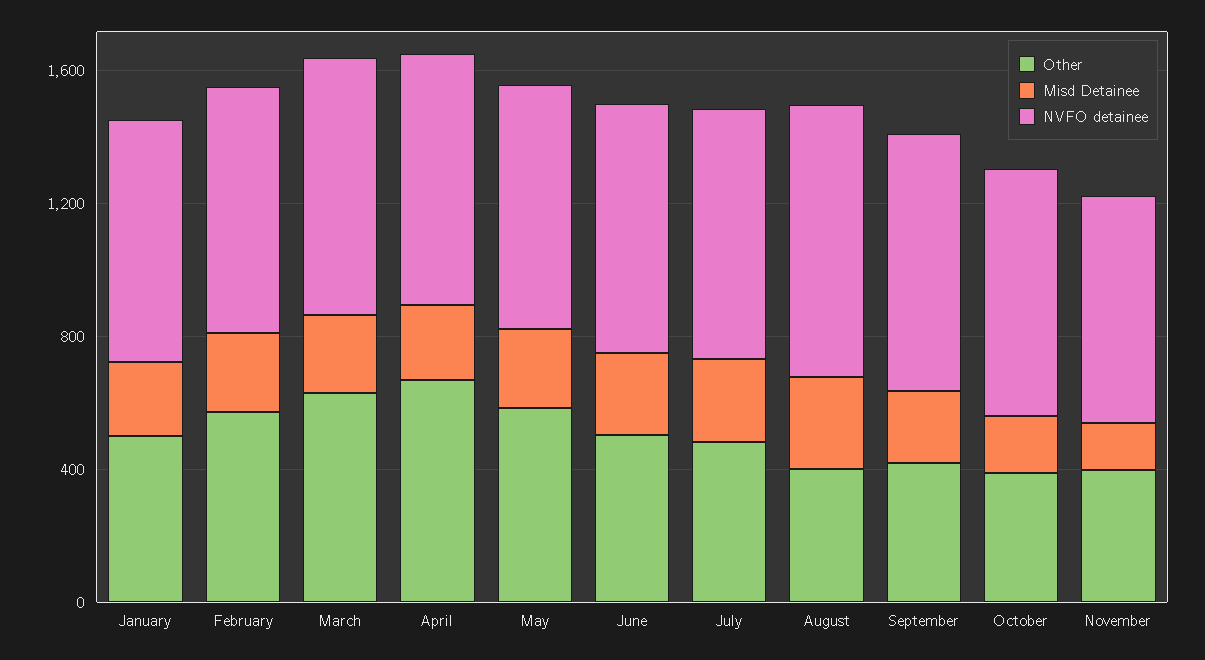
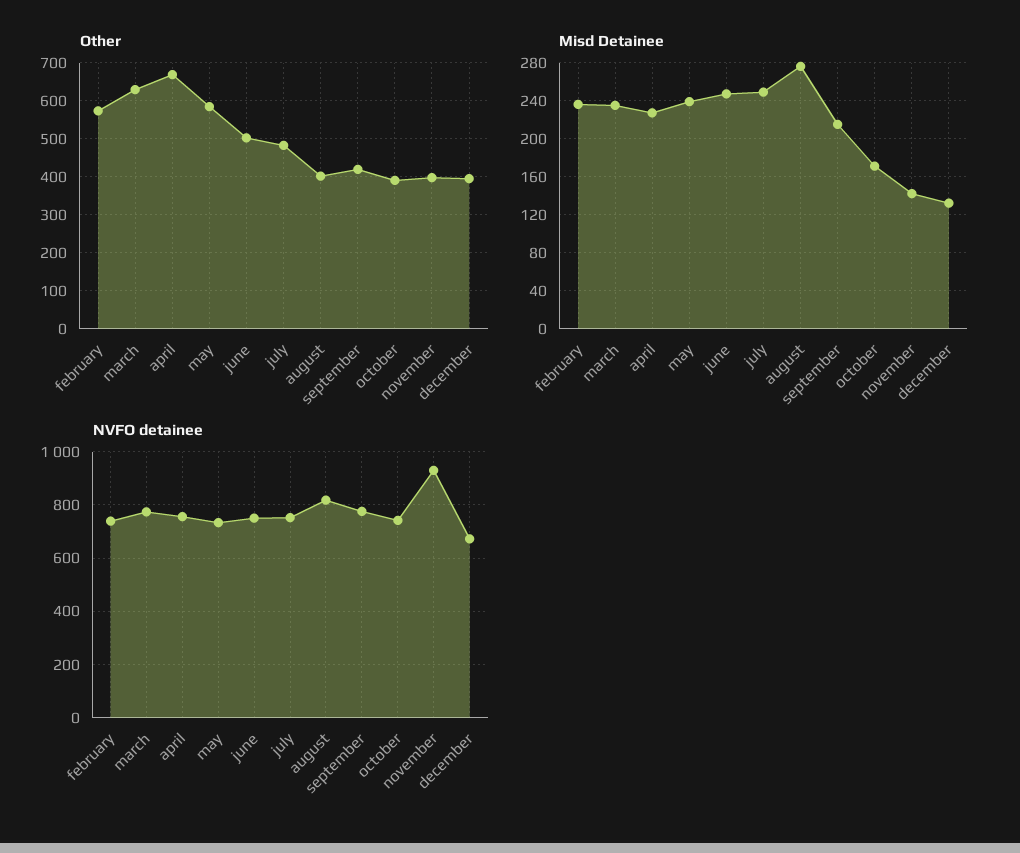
Other, January: 500 -> none
Misd Detainee, January: 200 -> none
NVFO detainee, January: 700 -> none
NVFO detainee, November: 700 -> 925
Other, december: none -> 400
Misd Detainee, december: none -> 130
NVFO detainee, december: none -> 675

